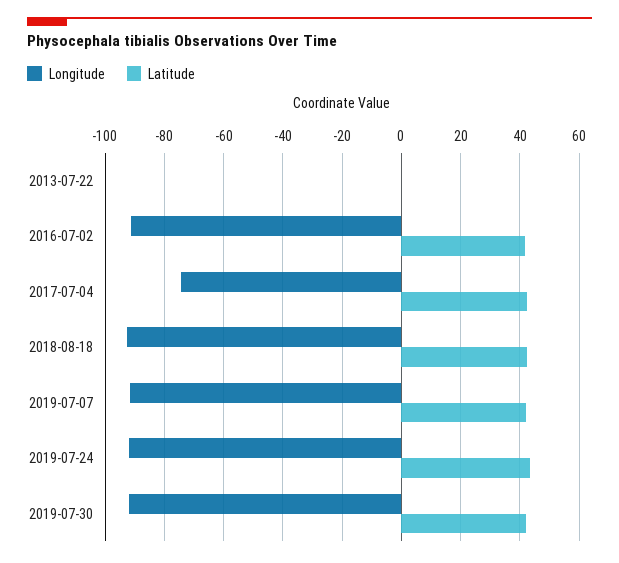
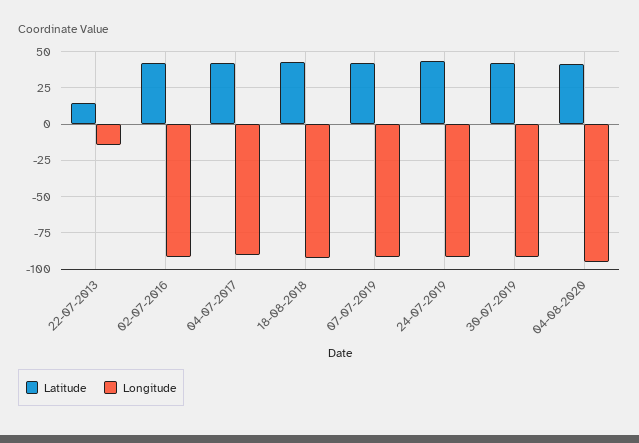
Longitude, 2013-07-22: 0 -> -15
Latitude, 2013-07-22: 0 -> 15
Longitude, 2017-07-04: -75 -> -90
Latitude, 04-08-2020: none -> 40
Longitude, 04-08-2020: none -> -95

